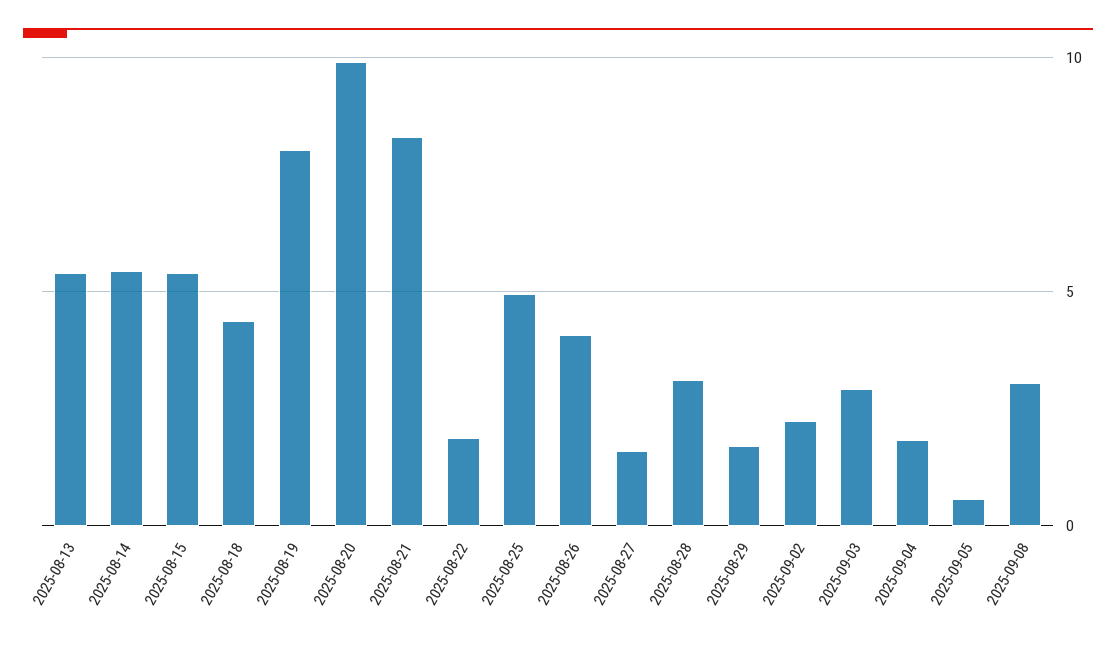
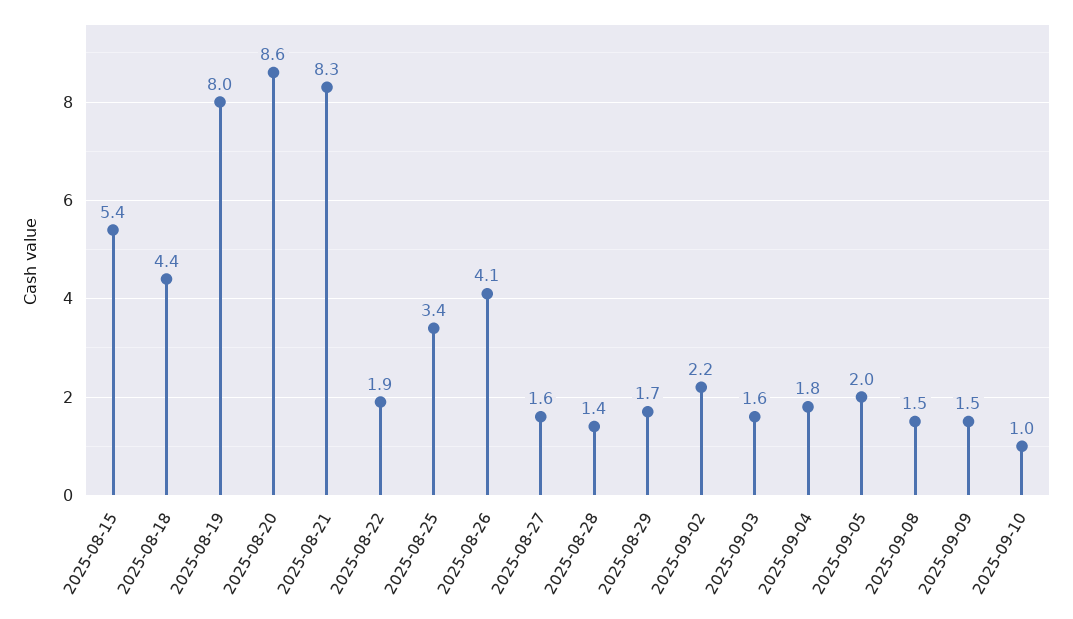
2025-08-13: 5.5 -> none
2025-08-14: 5.5 -> none
2025-08-20: 10 -> 8.6
2025-08-25: 5 -> 3.4
2025-08-28: 3 -> 1.4
2025-09-03: 3 -> 1.6
2025-09-05: 0.5 -> 2
2025-09-08: 3 -> 1.5
2025-09-09: none -> 1.5
2025-09-10: none -> 1

